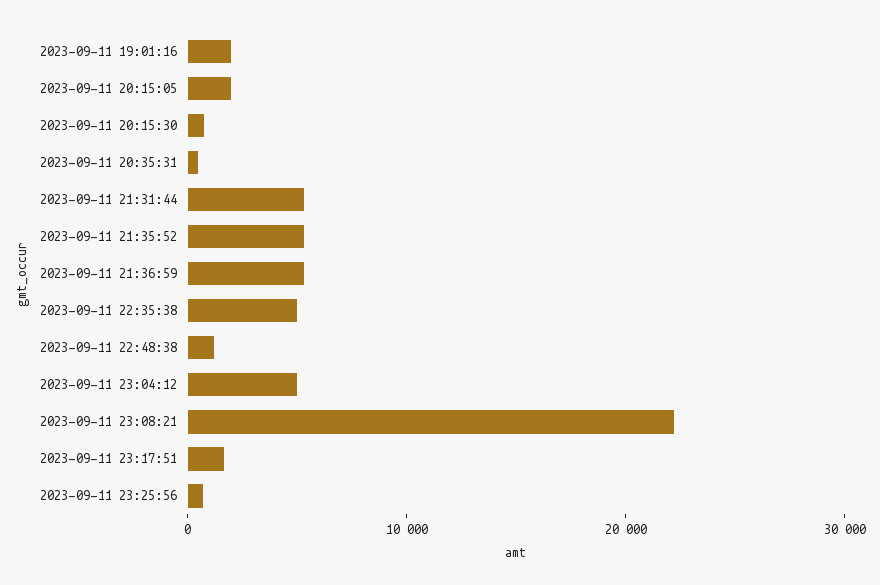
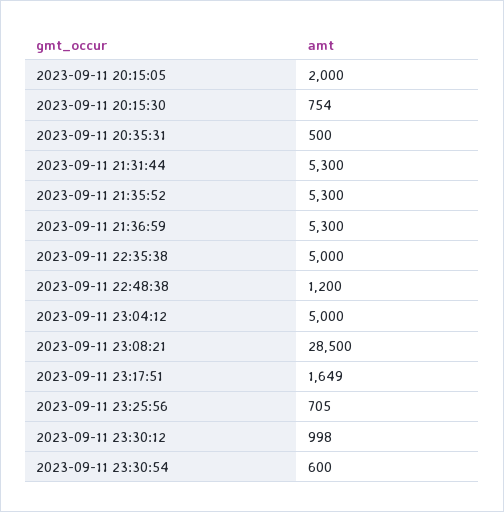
2023-09-11 19:01:16: 2000 -> none
2023-09-11 23:08:21: 22000 -> 28500
2023-09-11 23:30:12: none -> 998
2023-09-11 23:30:54: none -> 600

